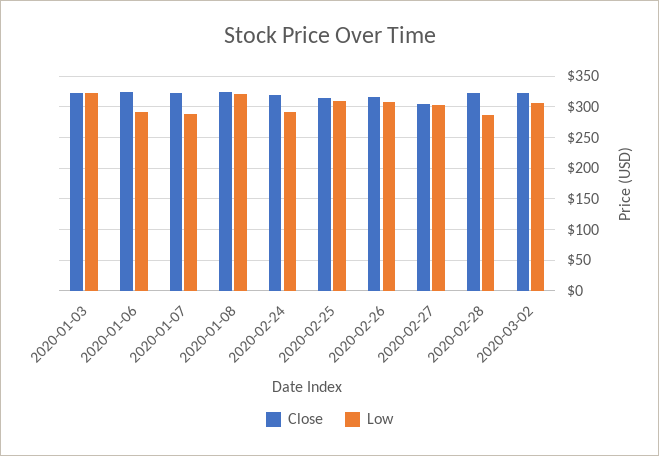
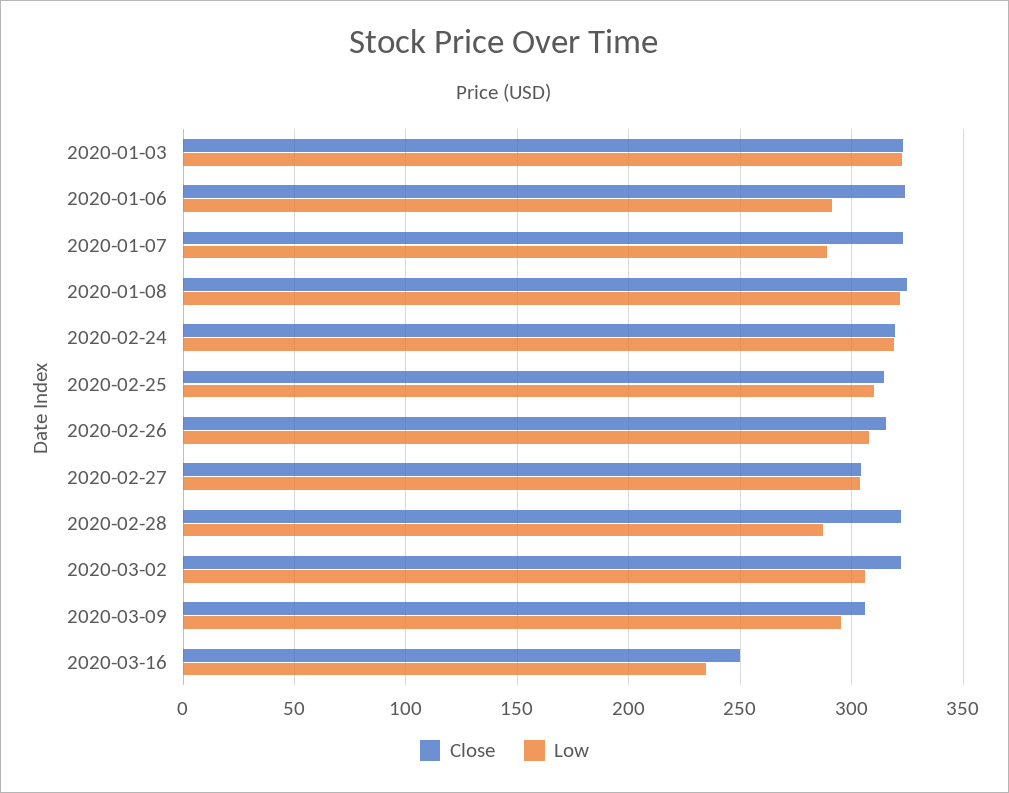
Low, 2020-02-24: 290 -> 320
Close, 2020-03-09: none -> 305
Low, 2020-03-09: none -> 295
Close, 2020-03-16: none -> 250
Low, 2020-03-16: none -> 235

